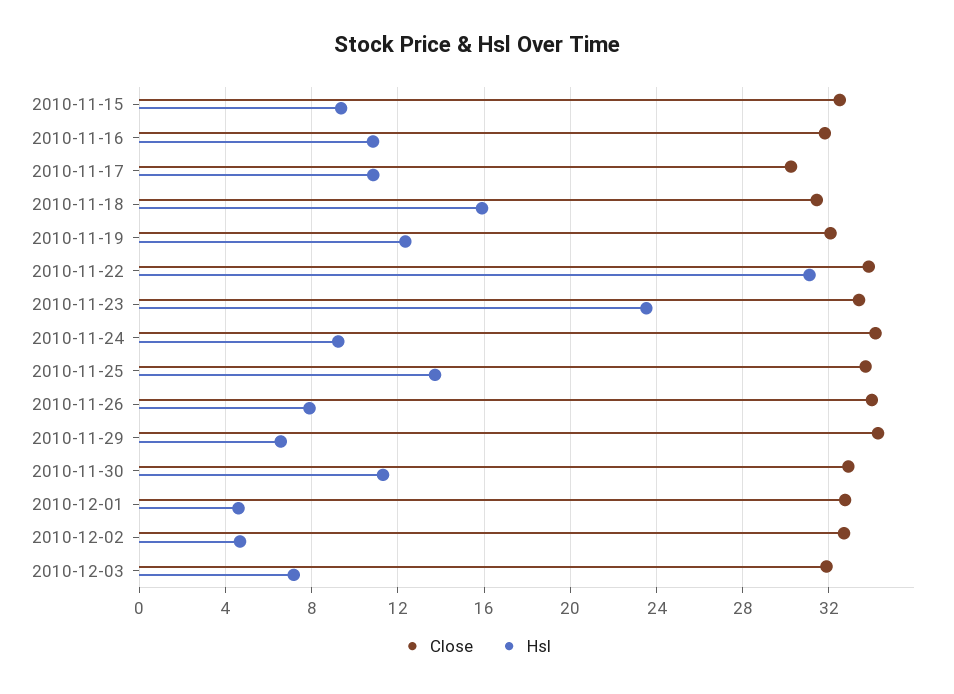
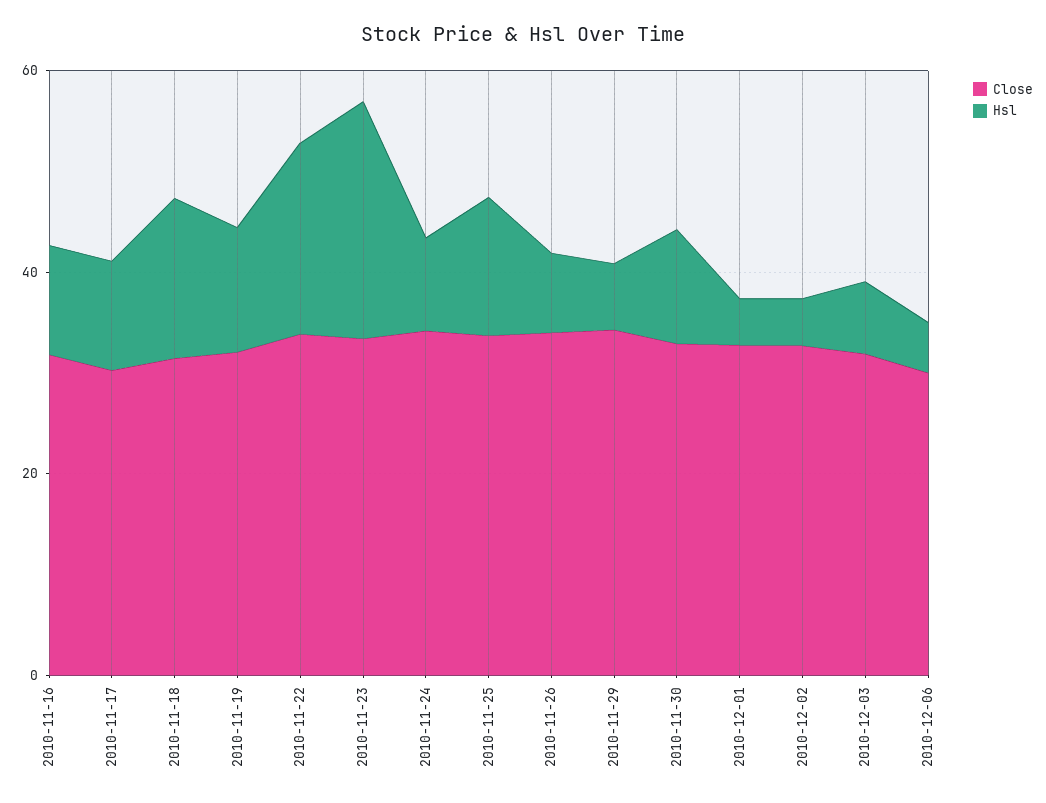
Close, 2010-11-15: 32.5 -> none
Hsl, 2010-11-15: 9.5 -> none
Hsl, 2010-11-22: 31 -> 20
Close, 2010-12-06: none -> 30
Hsl, 2010-12-06: none -> 5

